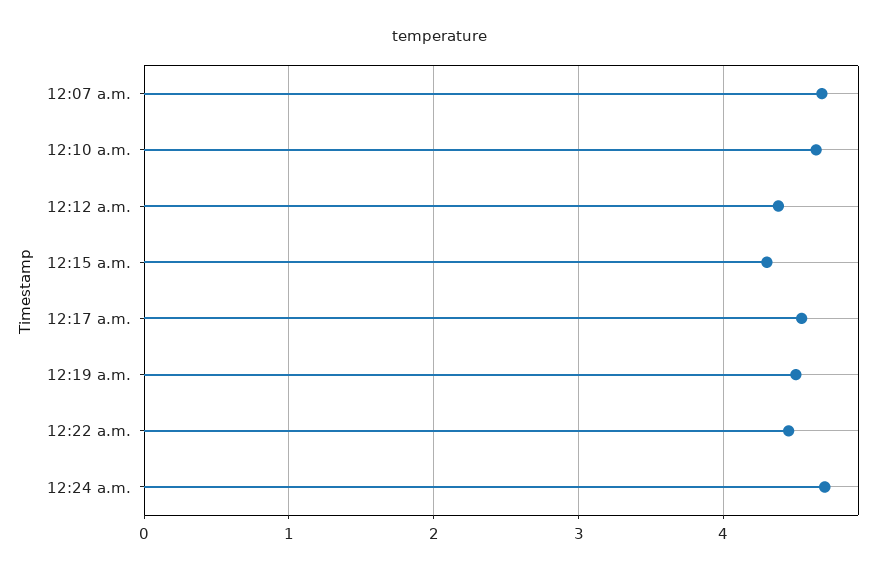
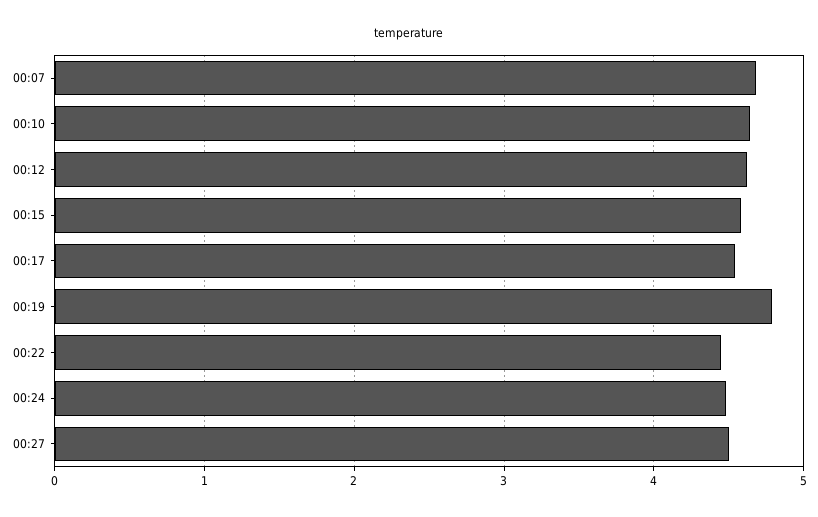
12:12 a.m.: 4.4 -> 4.6
12:15 a.m.: 4.3 -> 4.6
12:19 a.m.: 4.5 -> 4.8
12:24 a.m.: 4.7 -> 4.5
00:27: none -> 4.5

